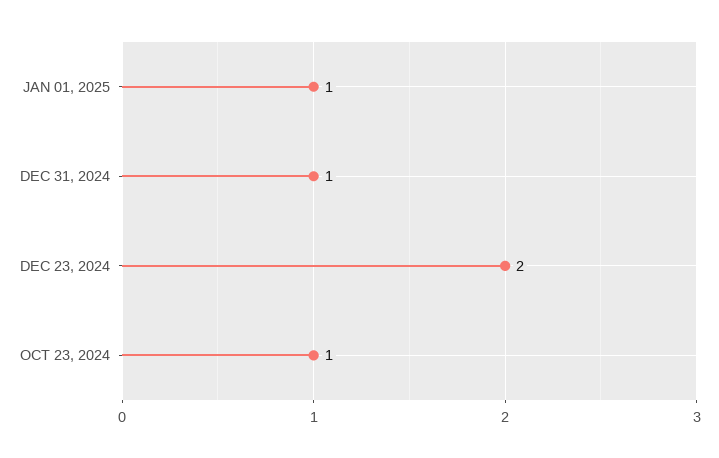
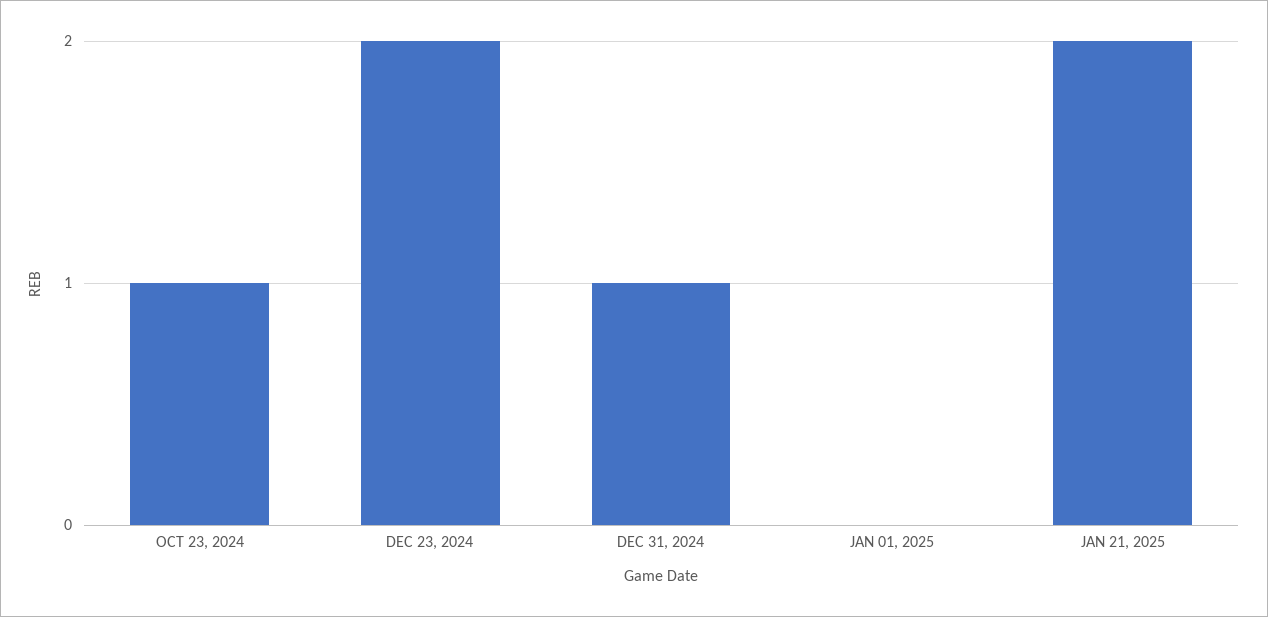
JAN 01, 2025: 1 -> 0
JAN 21, 2025: none -> 2

